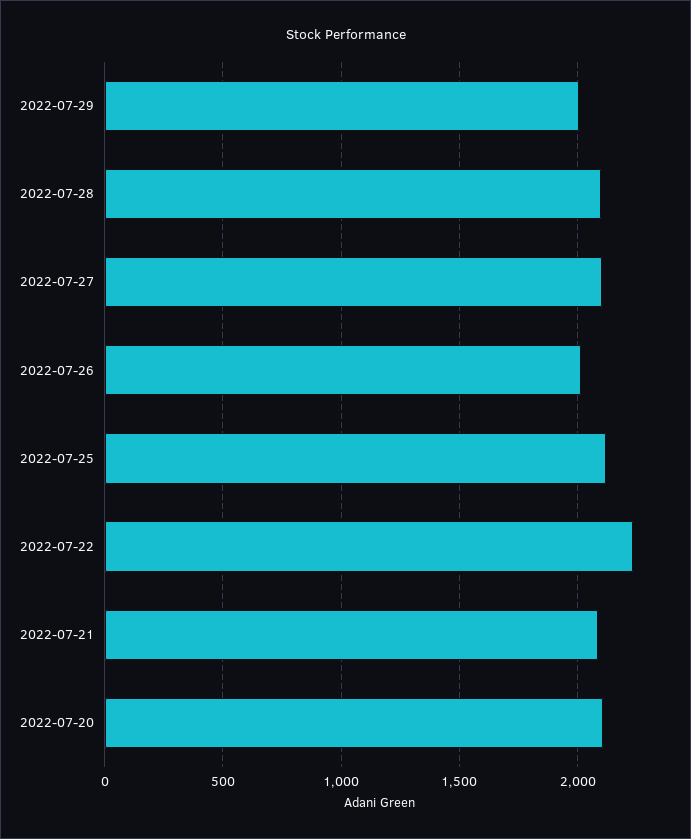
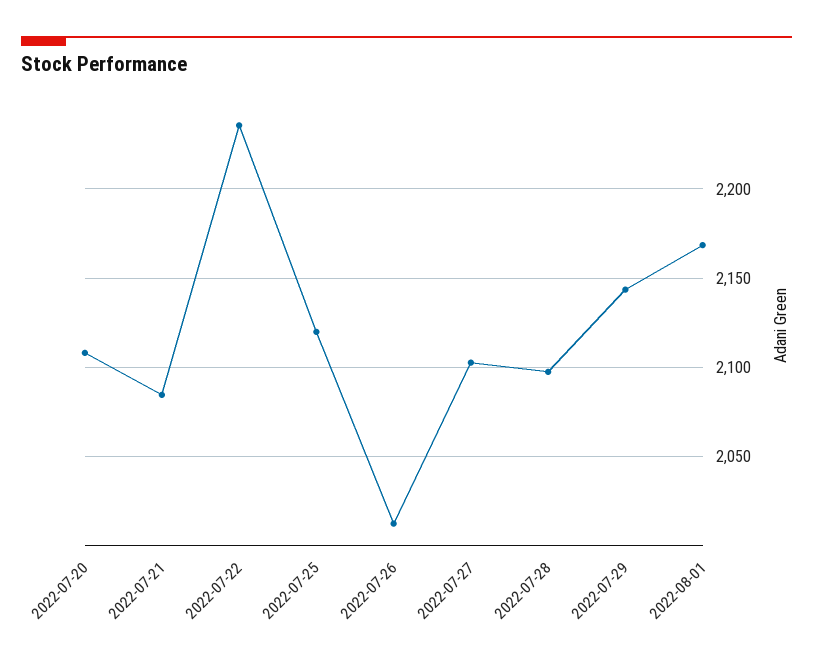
2022-07-29: 2000 -> 2145
2022-08-01: none -> 2170

